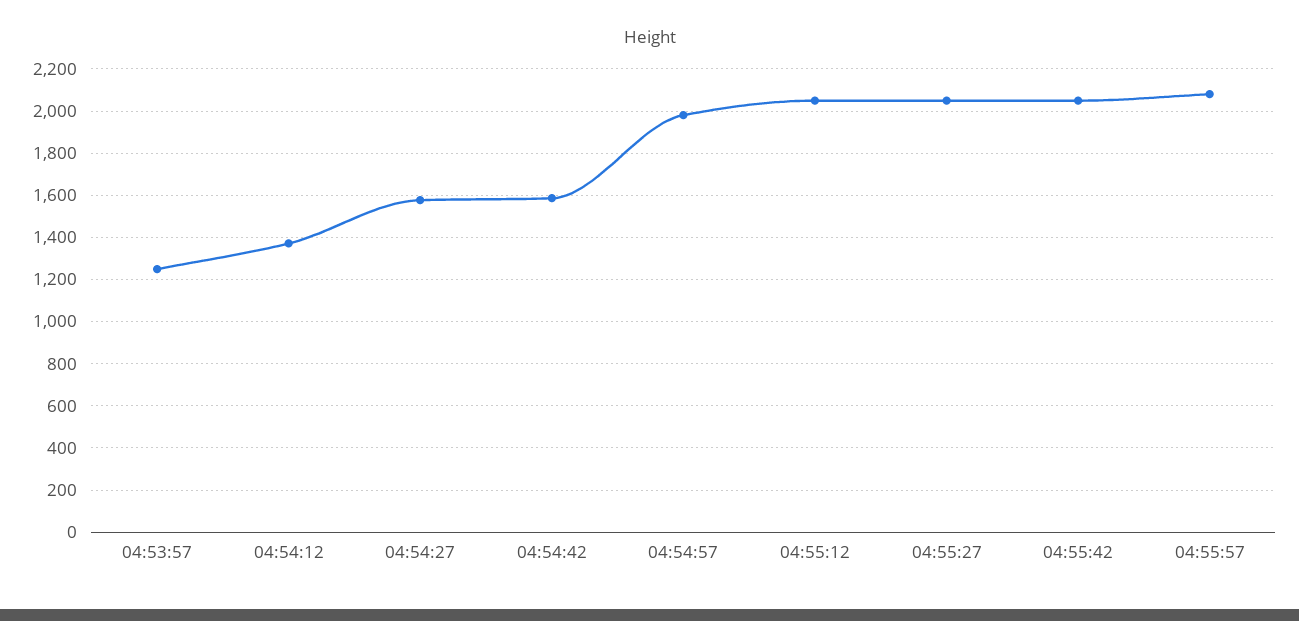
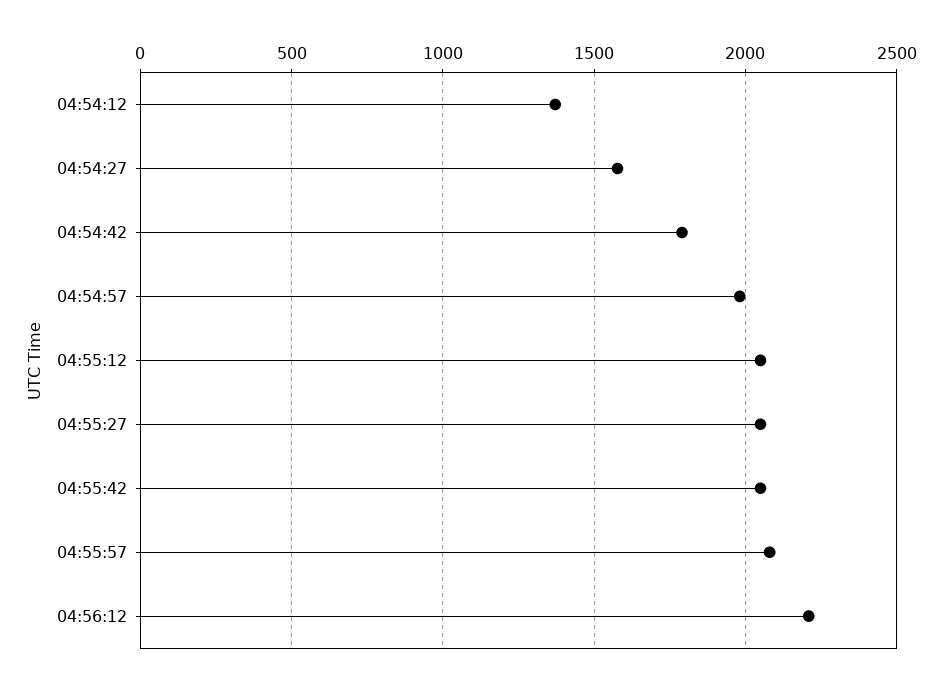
04:53:57: 1250 -> none
04:54:42: 1600 -> 1800
04:56:12: none -> 2200

